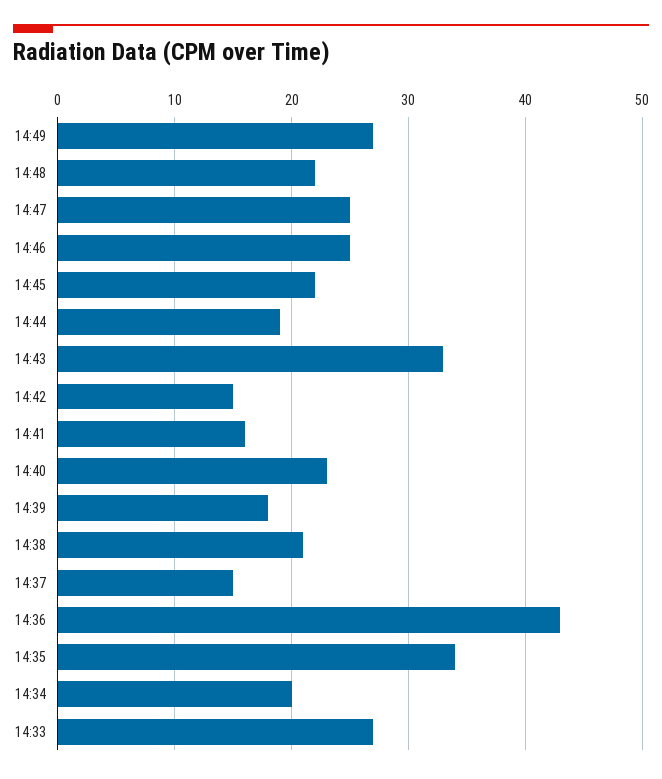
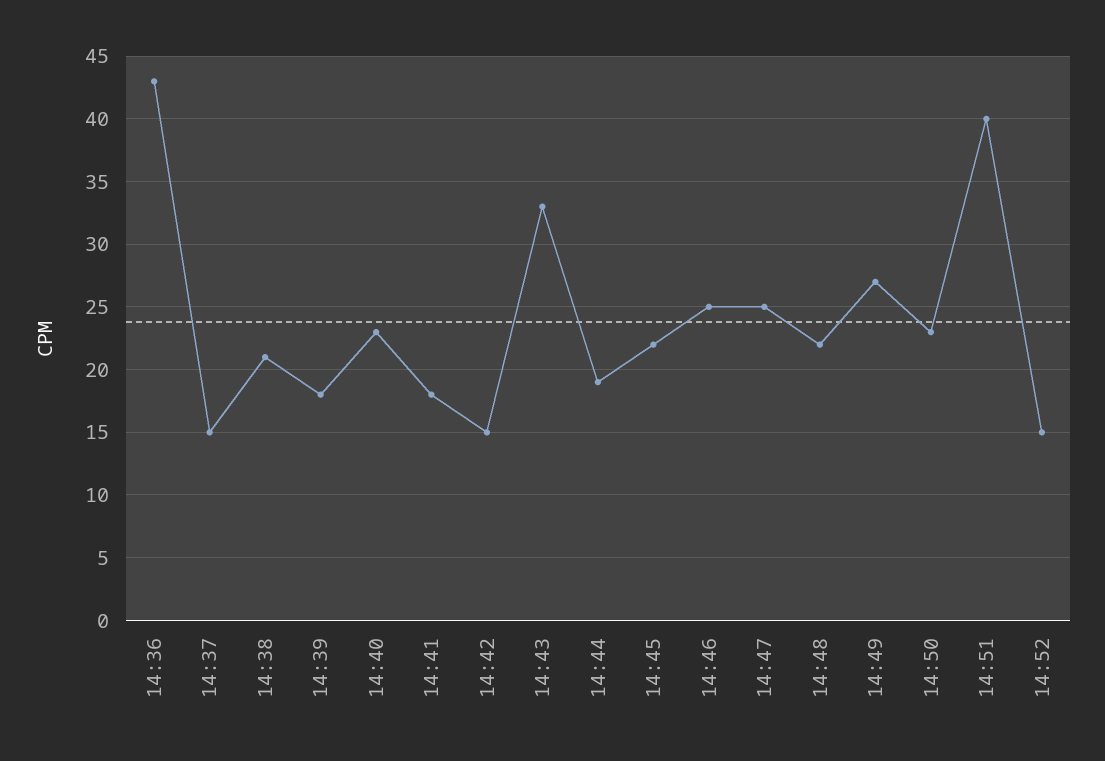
14:41: 16 -> 18
14:35: 34 -> none
14:34: 20 -> none
14:33: 27 -> none
14:50: none -> 23
14:51: none -> 40
14:52: none -> 15

